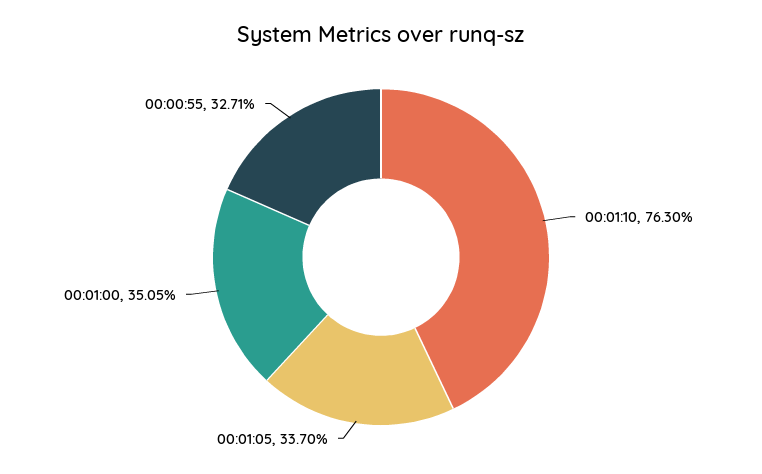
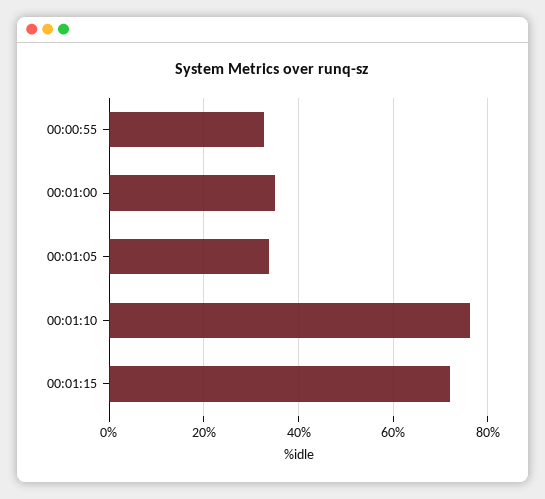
00:01:15: none -> 72

